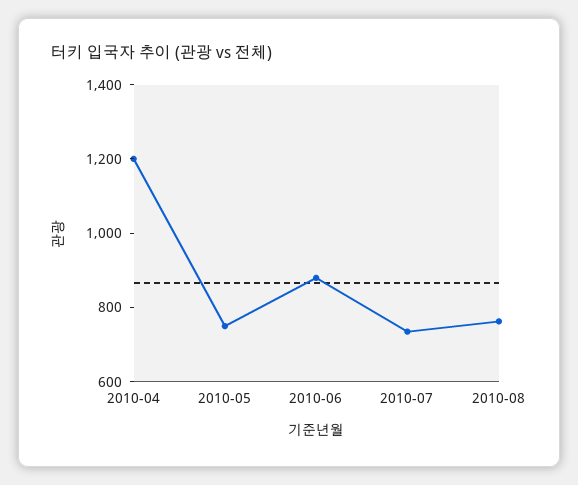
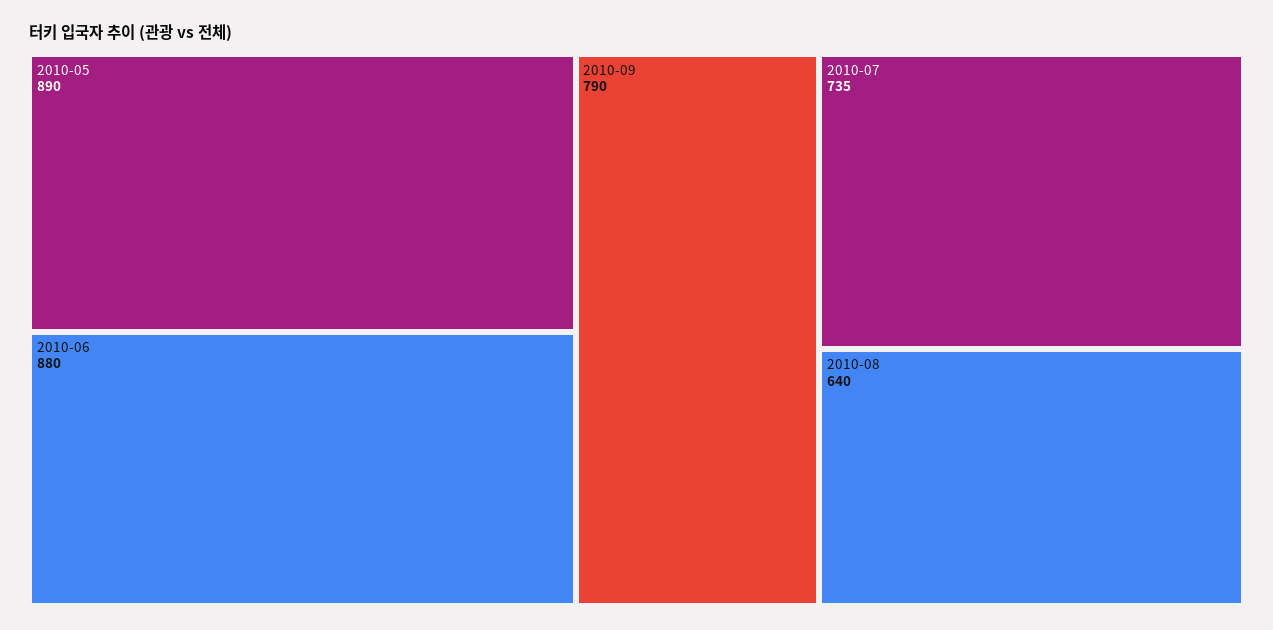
2010-04: 1200 -> none
2010-05: 750 -> 890
2010-08: 750 -> 640
2010-09: none -> 790

